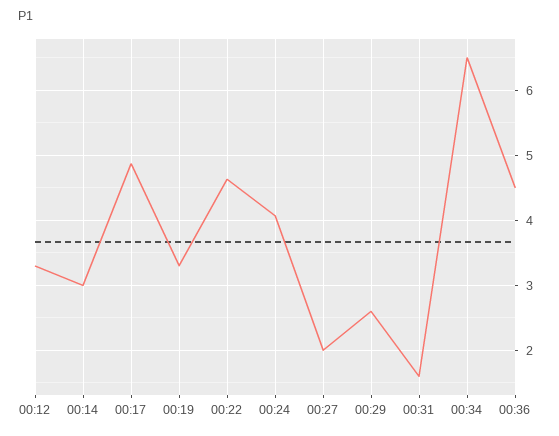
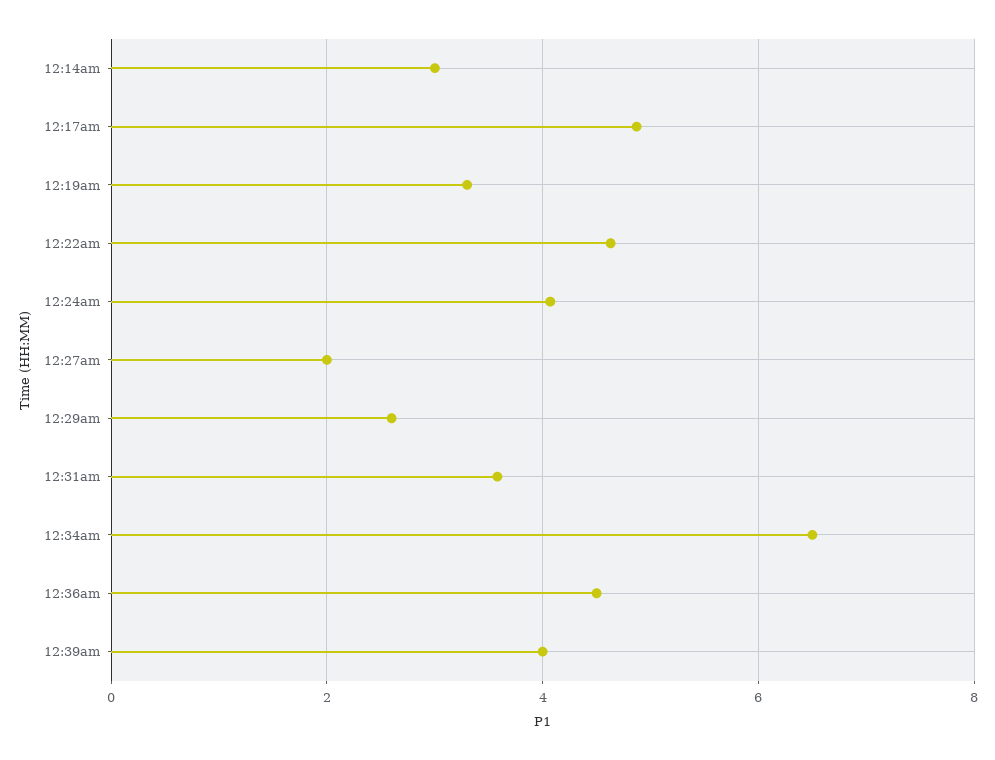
00:12: 3.3 -> none
00:31: 1.6 -> 3.6
12:39am: none -> 4

